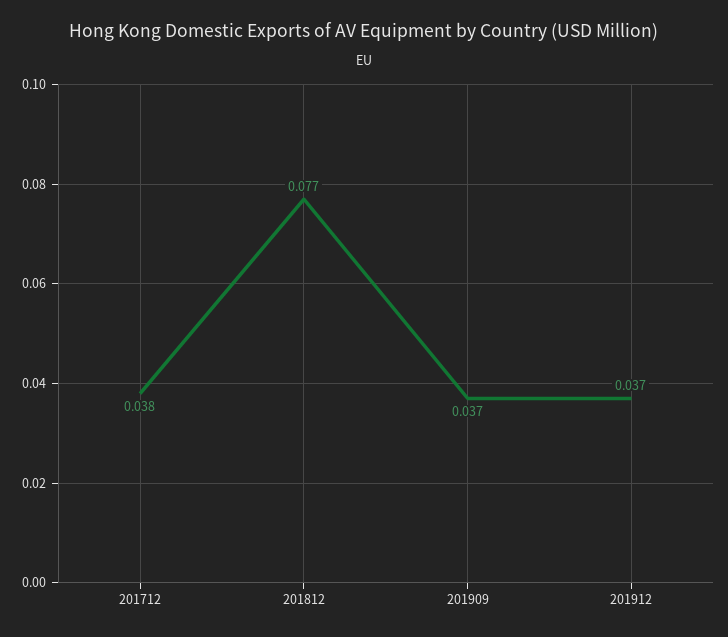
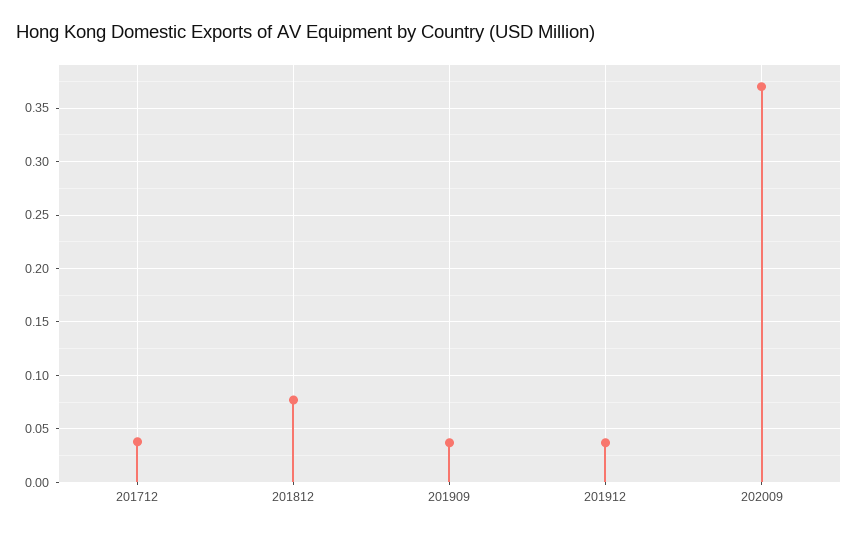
202009: none -> 0.37

